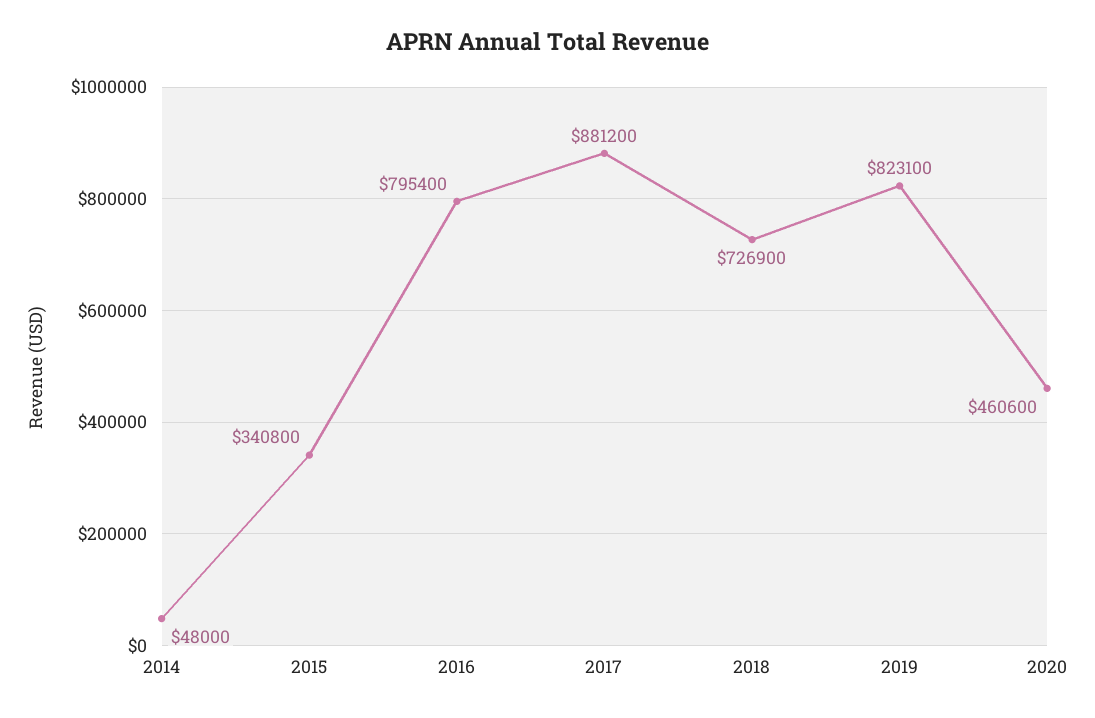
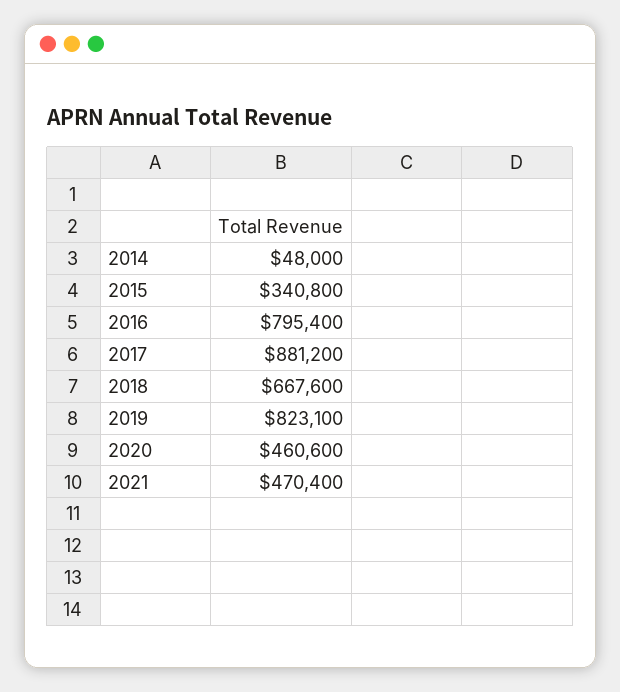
2018: 726900 -> 667600
2021: none -> 470400

